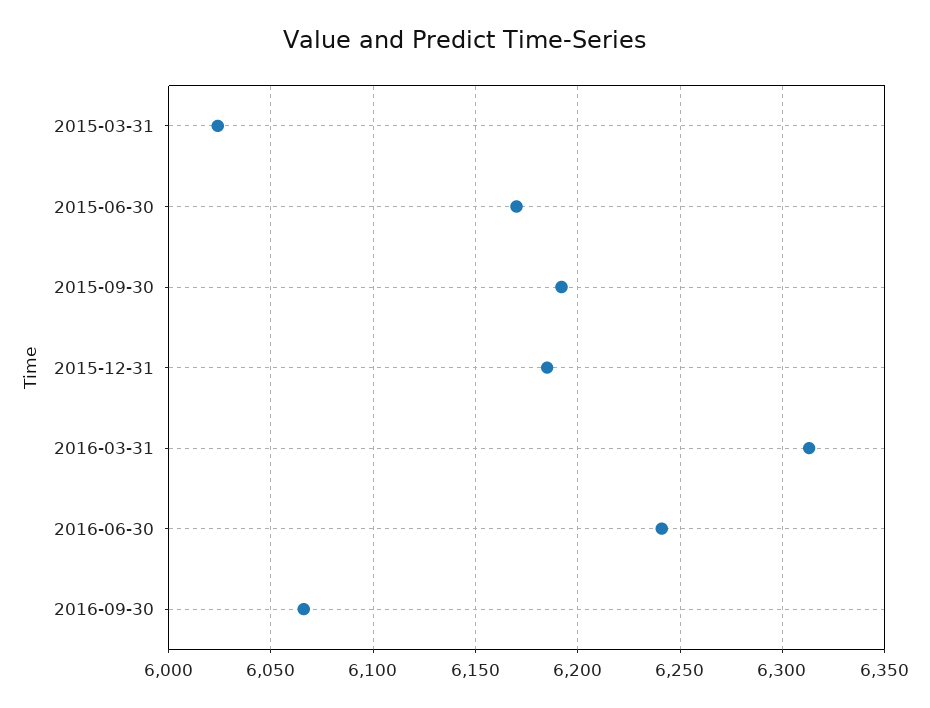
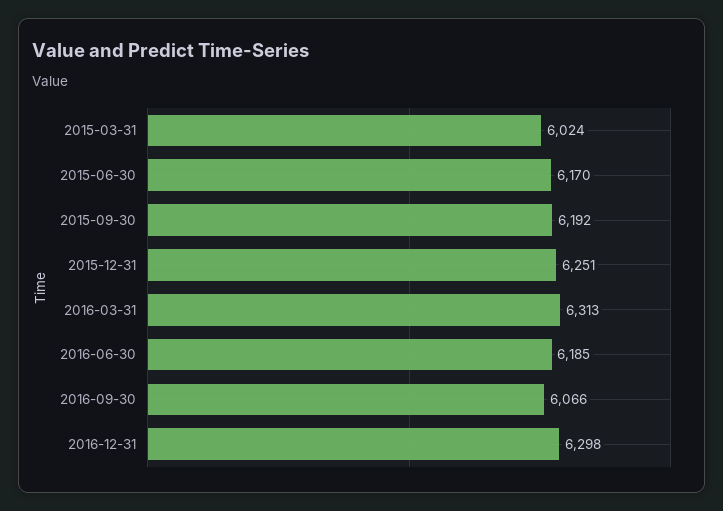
2015-12-31: 6185 -> 6251
2016-06-30: 6240 -> 6185
2016-12-31: none -> 6298

